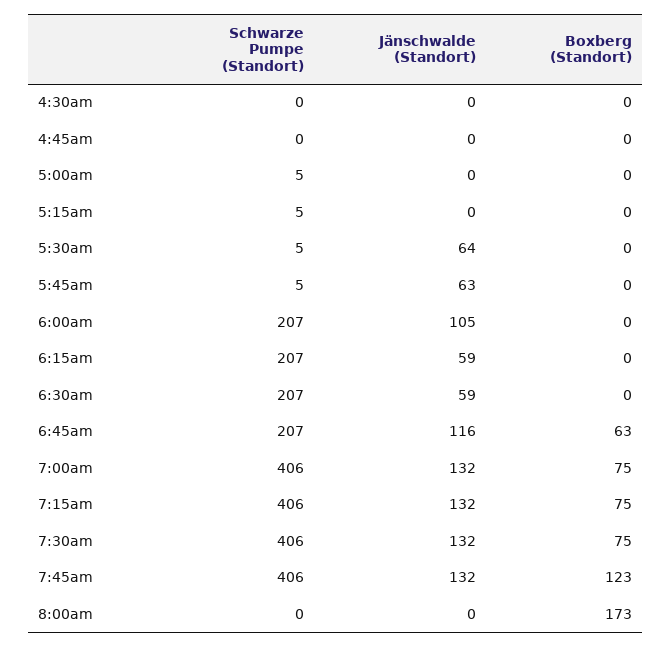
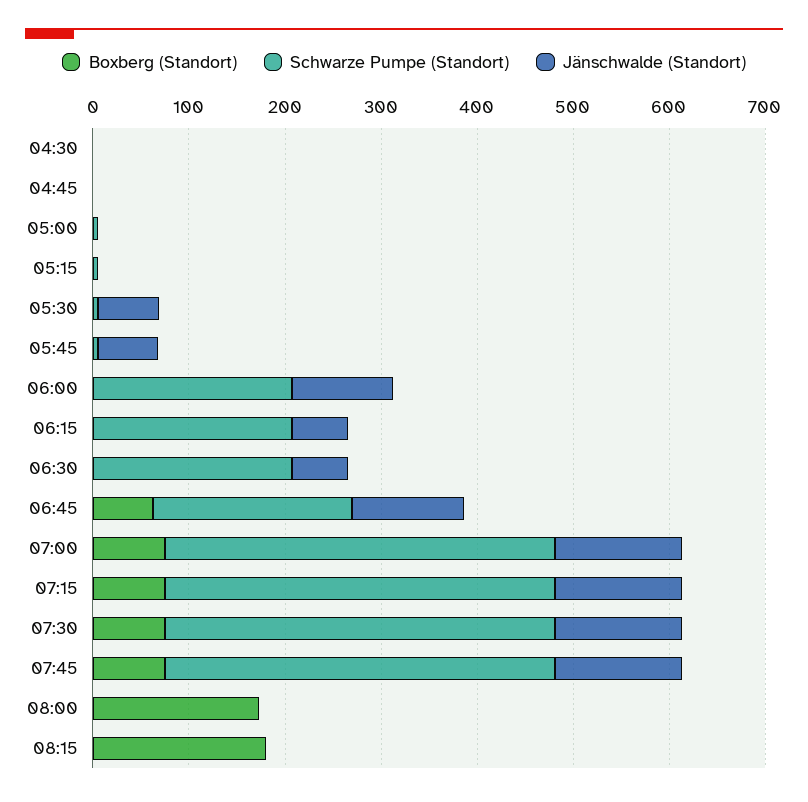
Boxberg (Standort), 7:45am: 123 -> 80
Boxberg (Standort), 08:15: none -> 180
Schwarze Pumpe (Standort), 08:15: none -> 0
Jänschwalde (Standort), 08:15: none -> 0

